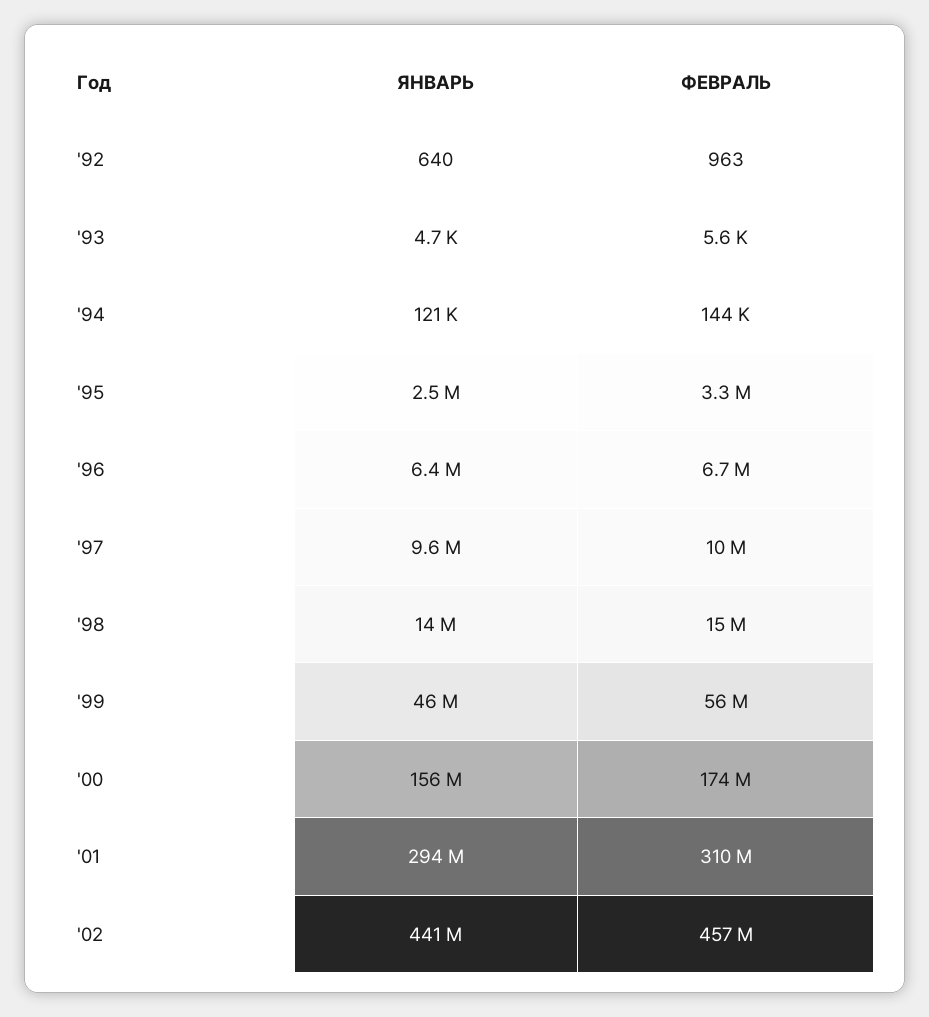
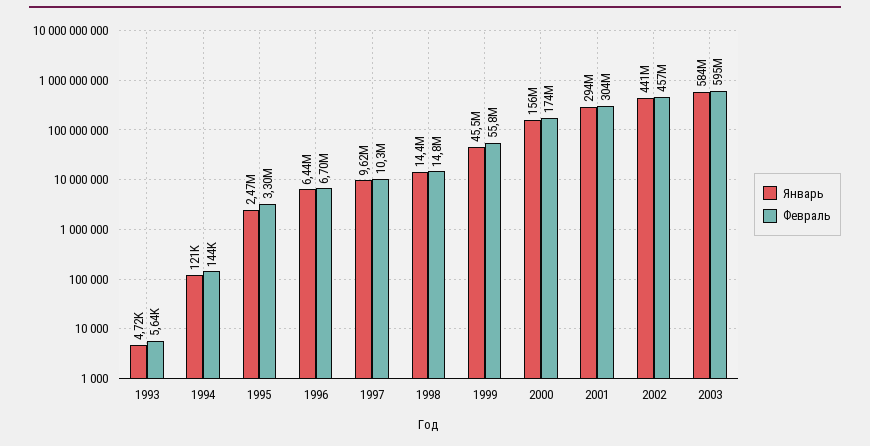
ЯНВАРЬ, '92: 640 -> none
ФЕВРАЛЬ, '92: 963 -> none
ФЕВРАЛЬ, '01: 310000000 -> 304000000
ЯНВАРЬ, 2003: none -> 584000000
ФЕВРАЛЬ, 2003: none -> 595000000

